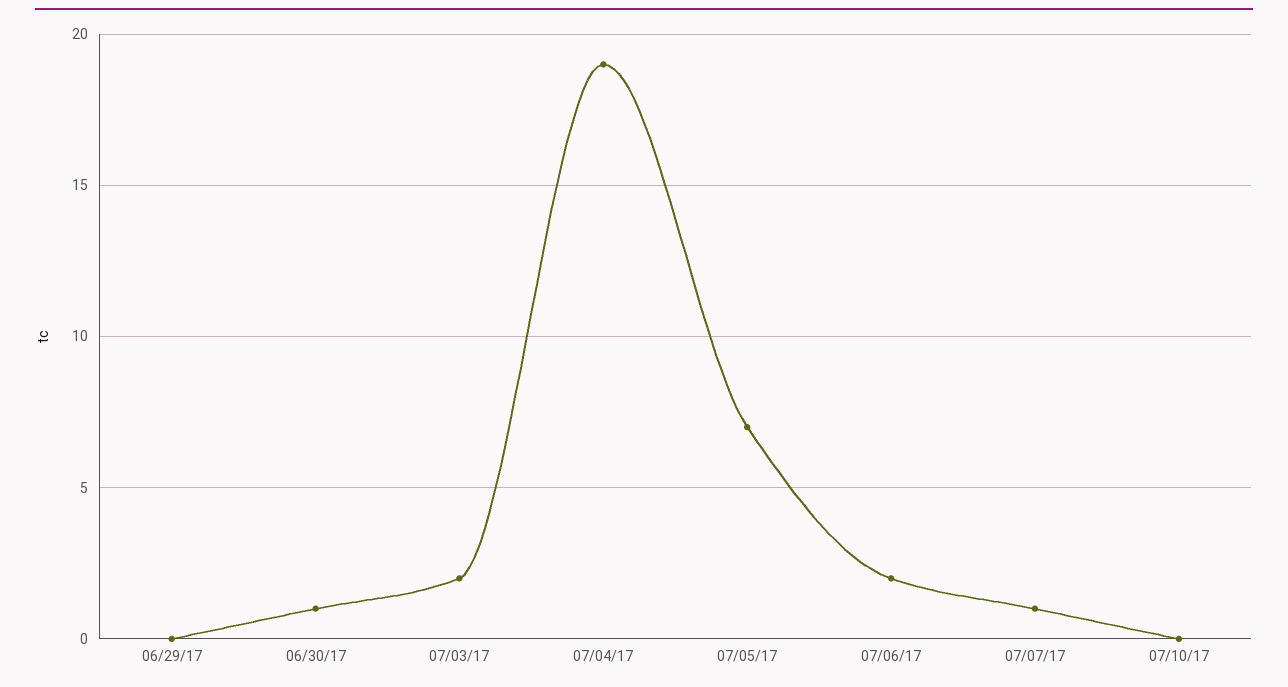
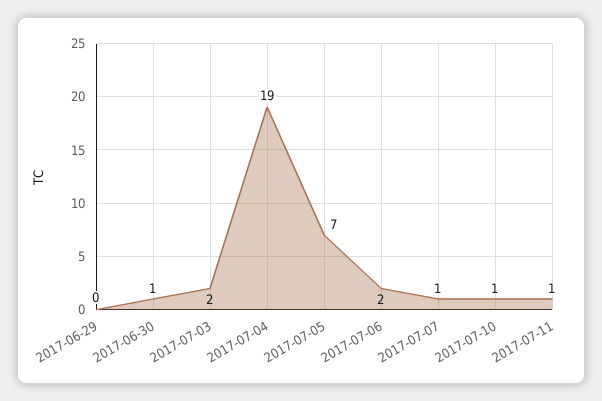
07/10/17: 0 -> 1
2017-07-11: none -> 1

